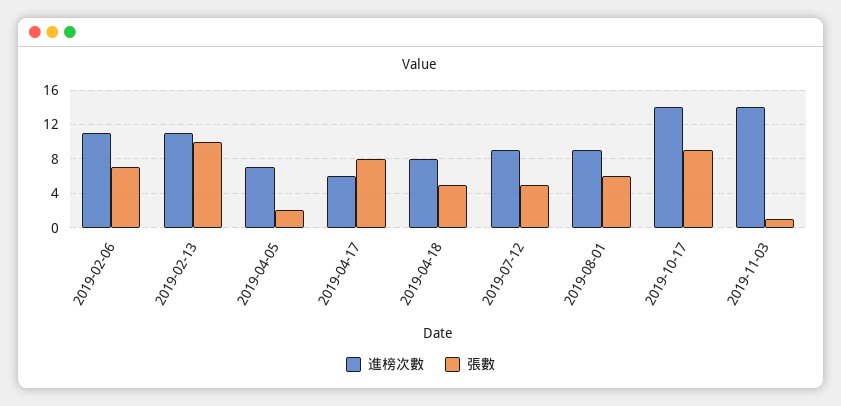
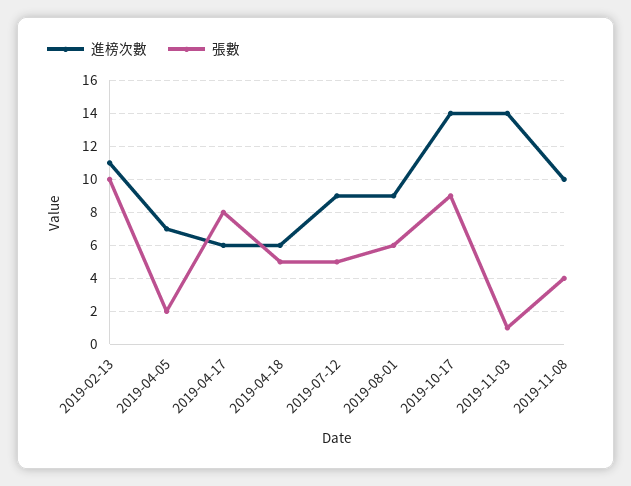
進榜次數, 2019-02-06: 11 -> none
張數, 2019-02-06: 7 -> none
進榜次數, 2019-04-18: 8 -> 6
進榜次數, 2019-11-08: none -> 10
張數, 2019-11-08: none -> 4

